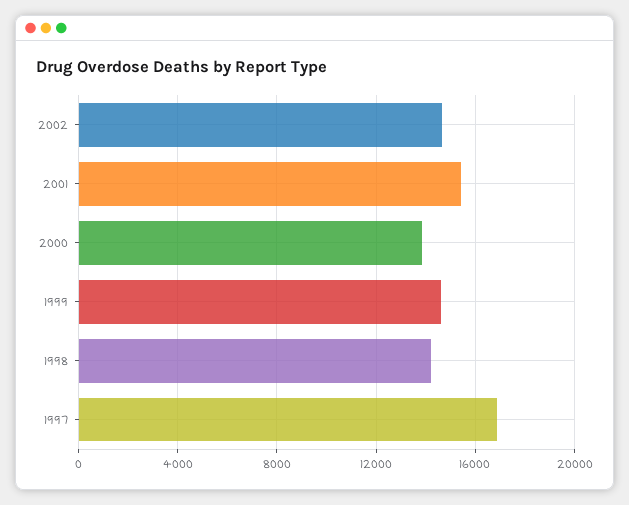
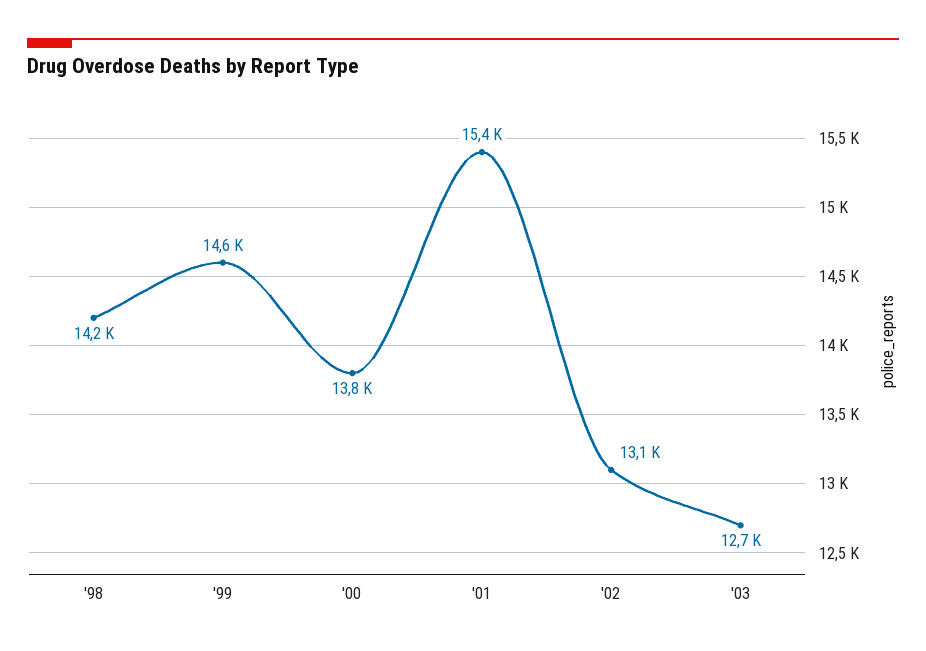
2002: 14500 -> 13100
1997: 17000 -> none
'03: none -> 12700

